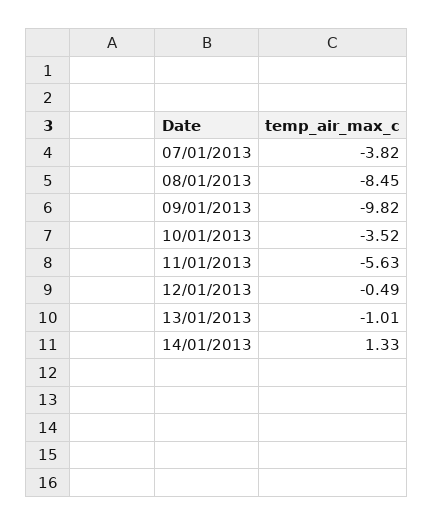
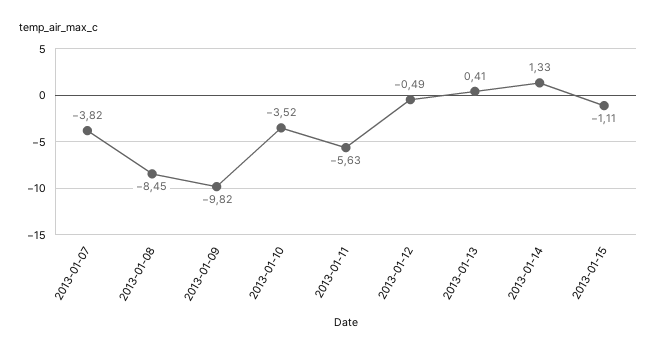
13/01/2013: -1.01 -> 0.41
2013-01-15: none -> -1.11

